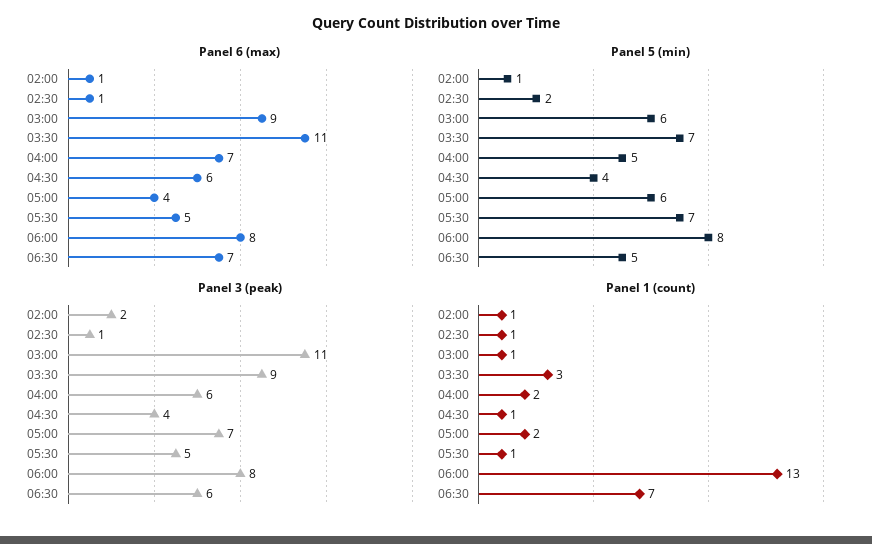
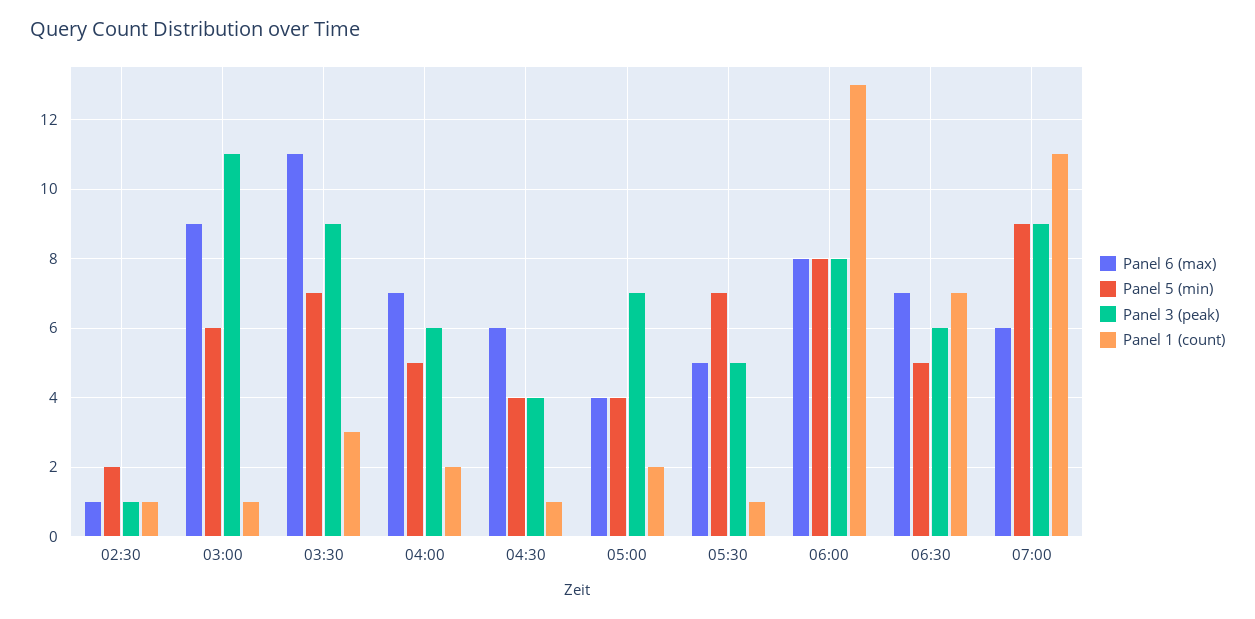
Panel 6 (max), 02:00: 1 -> none
Panel 5 (min), 02:00: 1 -> none
Panel 5 (min), 05:00: 6 -> 4
Panel 3 (peak), 02:00: 2 -> none
Panel 1 (count), 02:00: 1 -> none
Panel 6 (max), 07:00: none -> 6
Panel 5 (min), 07:00: none -> 9
Panel 3 (peak), 07:00: none -> 9
Panel 1 (count), 07:00: none -> 11

